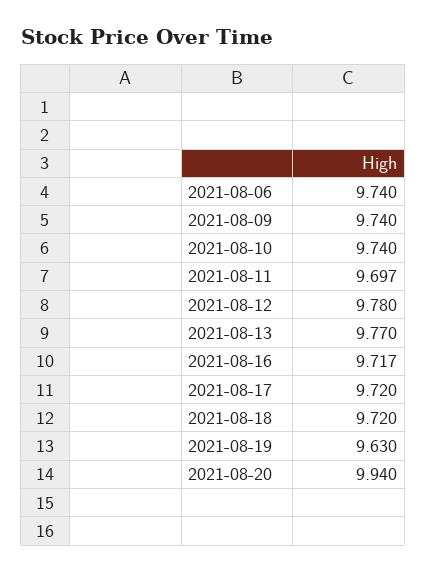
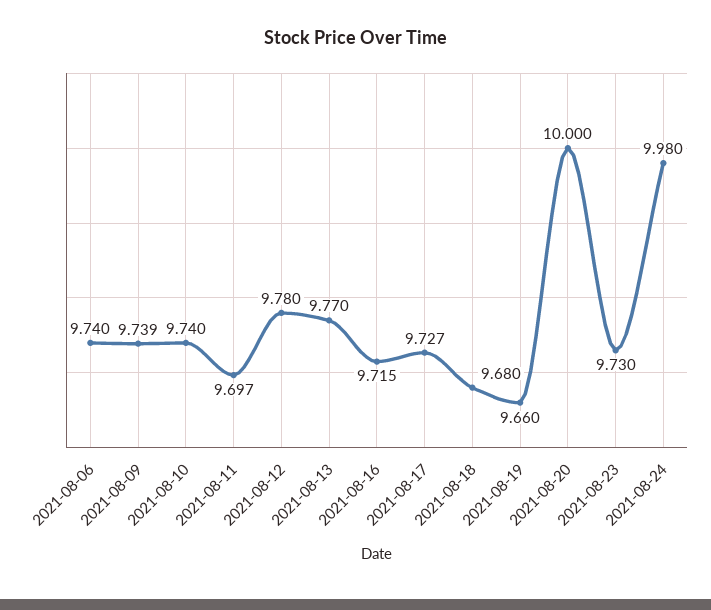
2021-08-09: 9.74 -> 9.739
2021-08-16: 9.717 -> 9.715
2021-08-17: 9.72 -> 9.727
2021-08-18: 9.72 -> 9.68
2021-08-19: 9.63 -> 9.66
2021-08-20: 9.94 -> 10
2021-08-23: none -> 9.73
2021-08-24: none -> 9.98

